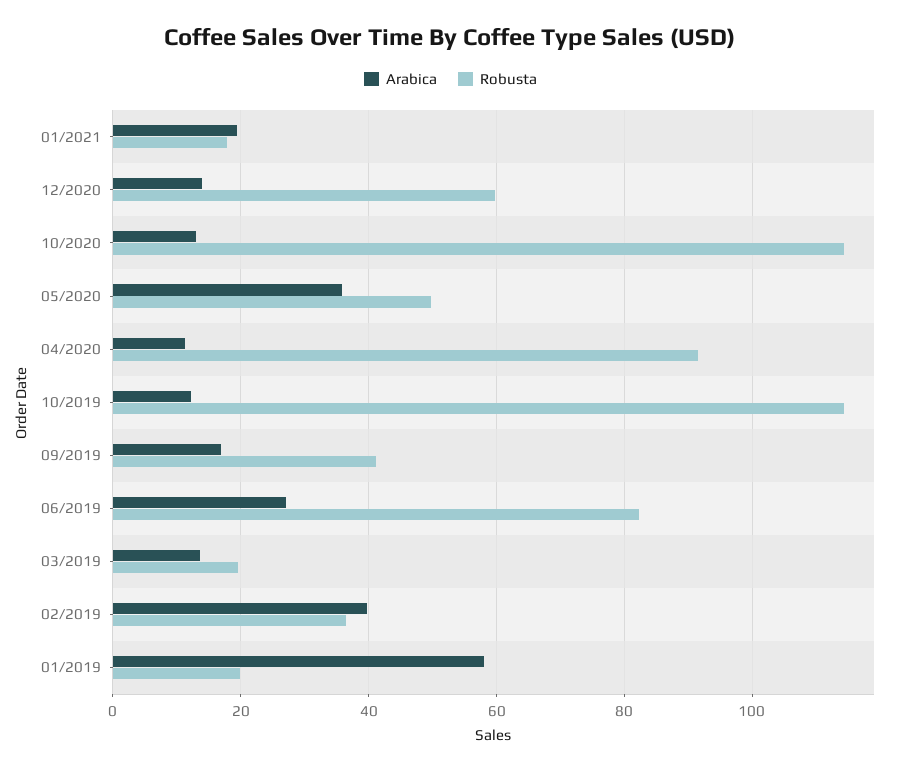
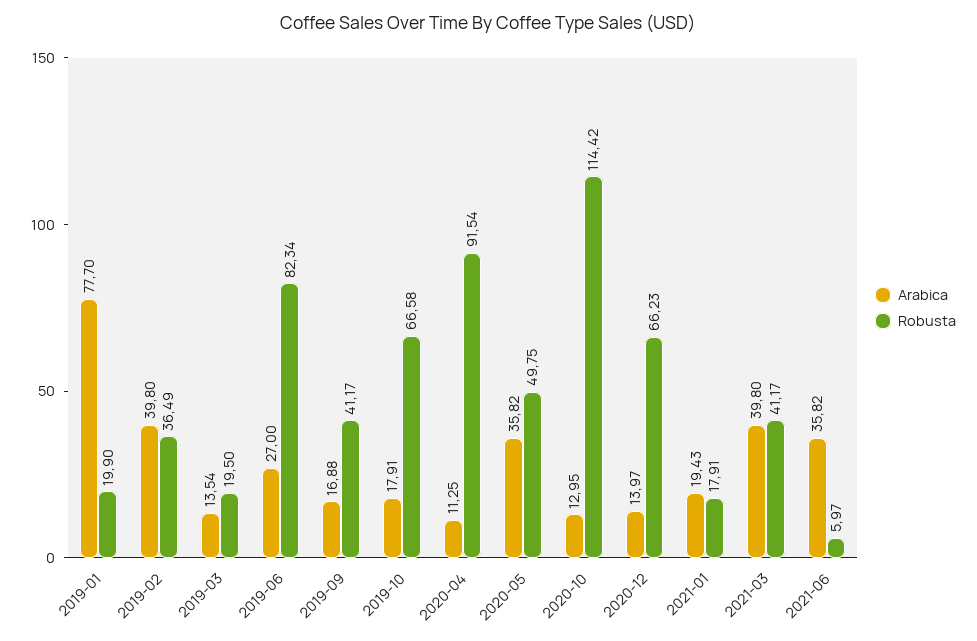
Robusta, 12/2020: 60 -> 66.23
Arabica, 10/2019: 12 -> 17.91
Robusta, 10/2019: 114 -> 66.58
Arabica, 01/2019: 58 -> 77.7
Arabica, 2021-03: none -> 39.8
Robusta, 2021-03: none -> 41.17
Arabica, 2021-06: none -> 35.82
Robusta, 2021-06: none -> 5.97

